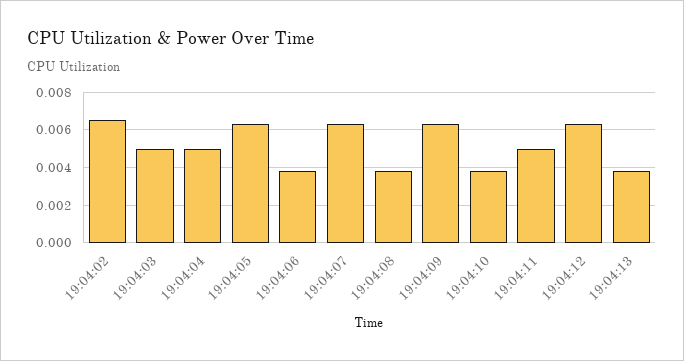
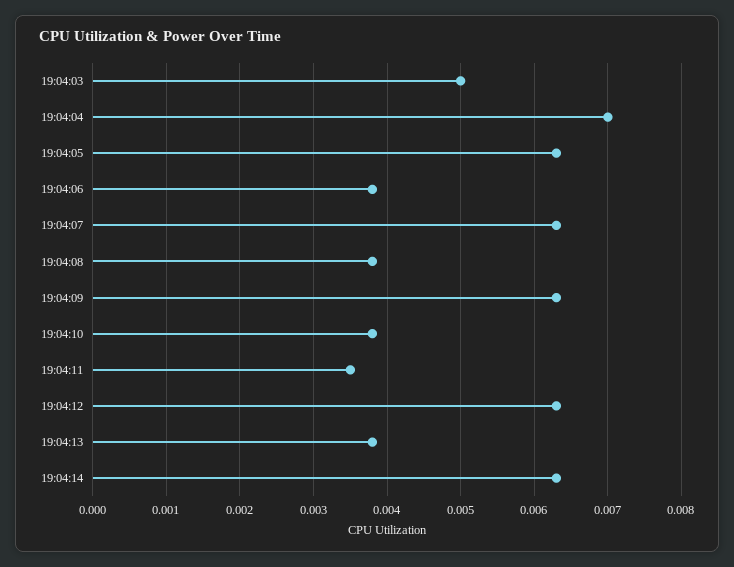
19:04:02: 0.0065 -> none
19:04:04: 0.005 -> 0.007
19:04:11: 0.005 -> 0.0035
19:04:14: none -> 0.0063

